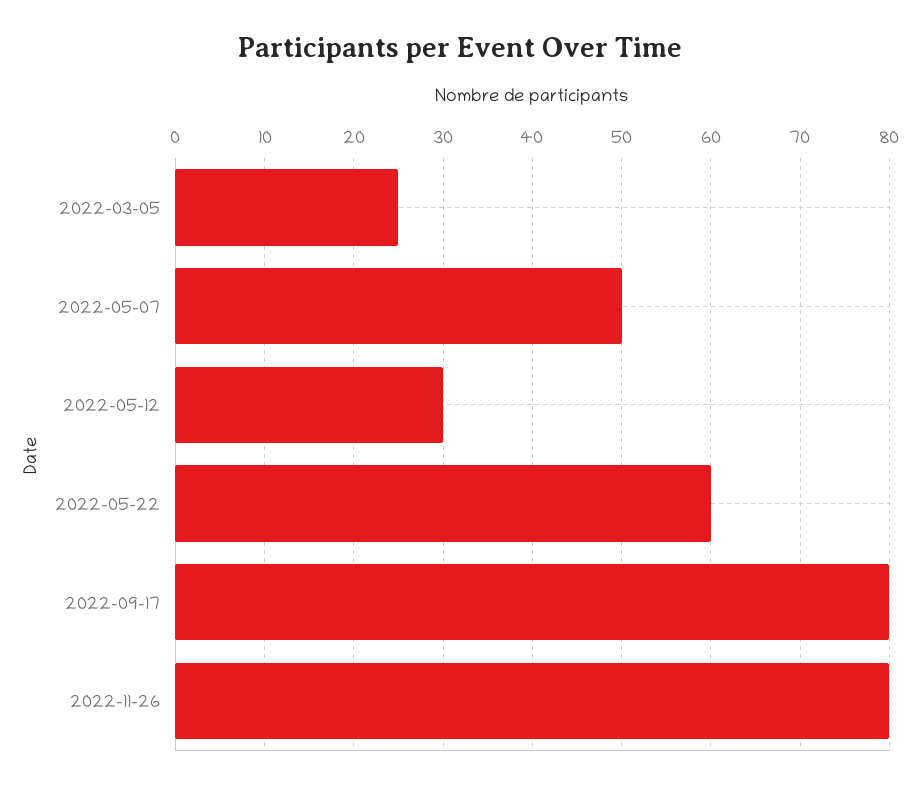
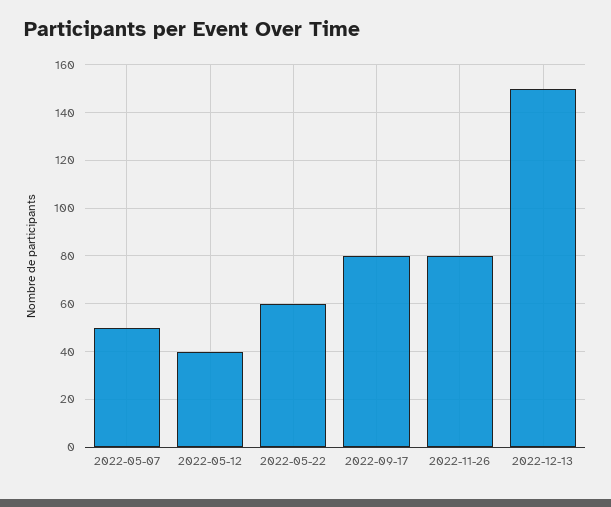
2022-03-05: 25 -> none
2022-05-12: 30 -> 40
2022-12-13: none -> 150

